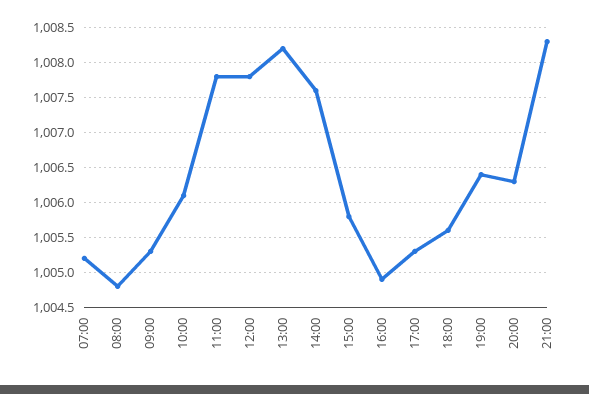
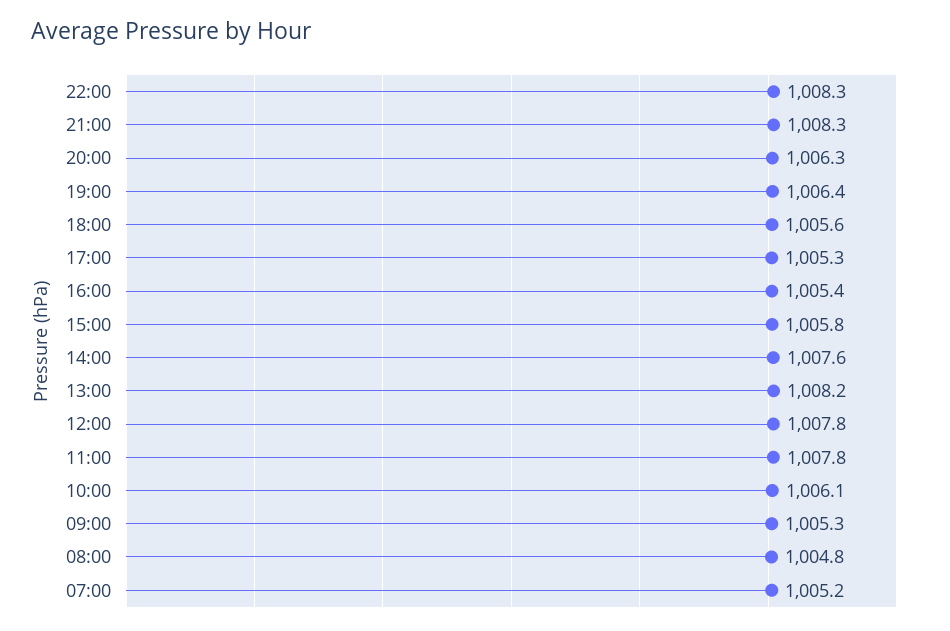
16:00: 1004.9 -> 1005.4
22:00: none -> 1008.3

